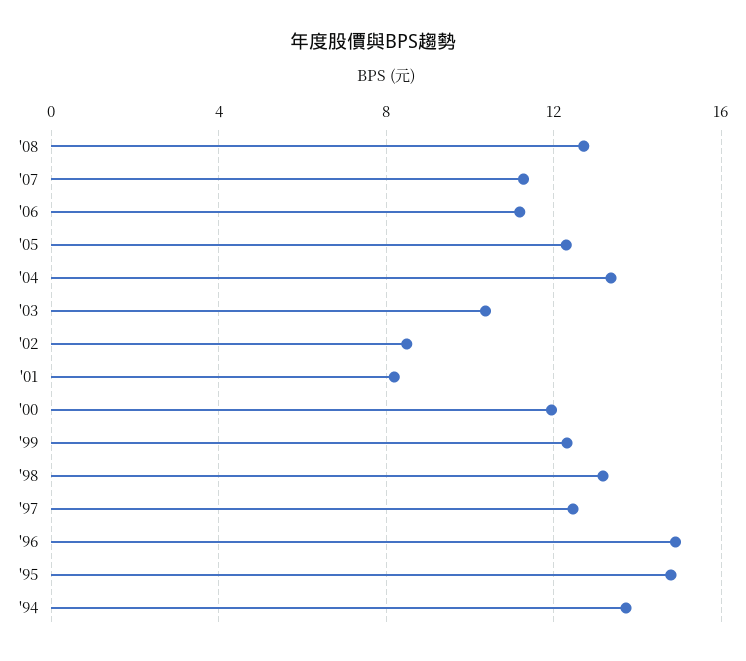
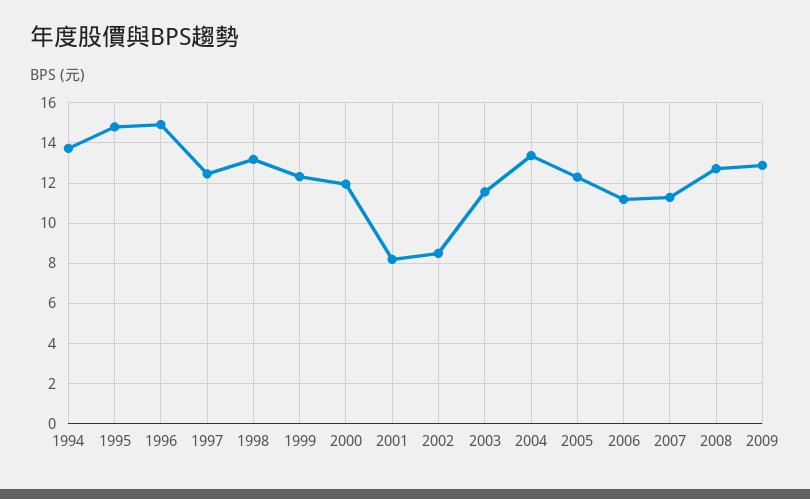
'03: 10.5 -> 11.5
2009: none -> 13

